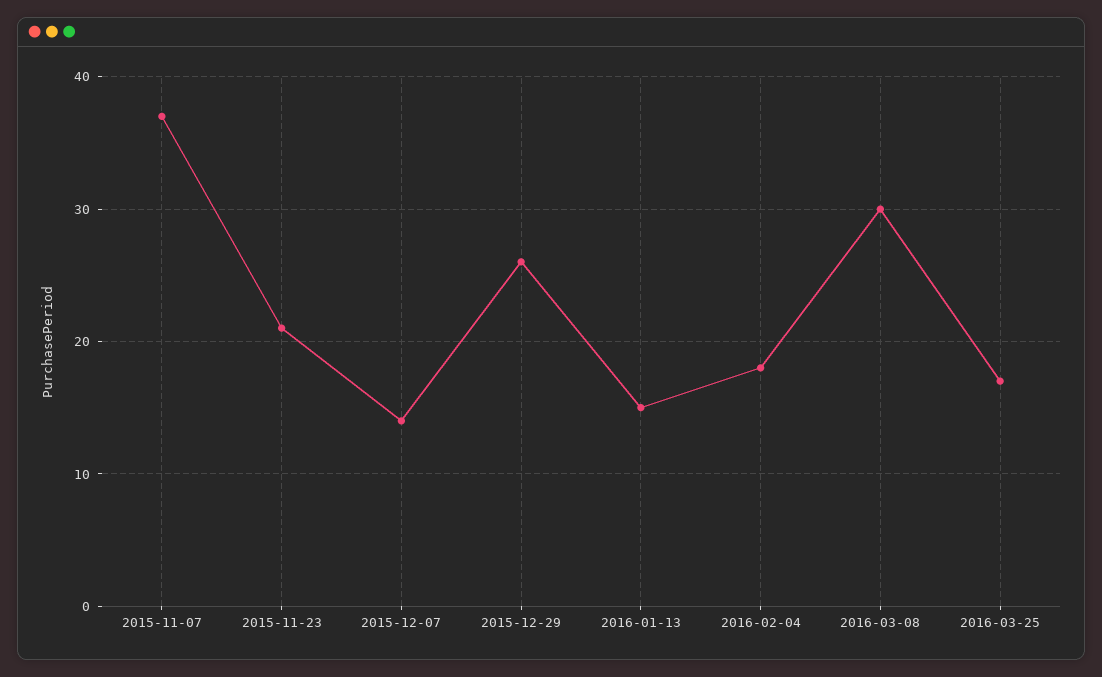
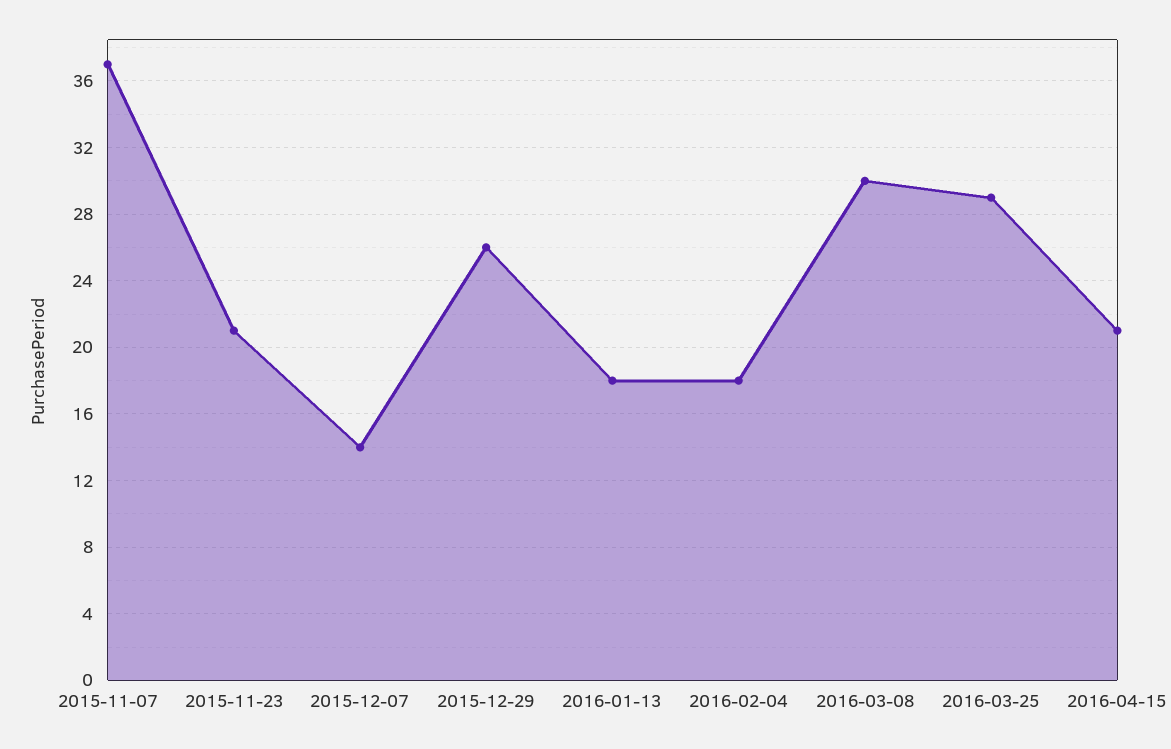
2016-01-13: 15 -> 18
2016-03-25: 17 -> 29
2016-04-15: none -> 21

